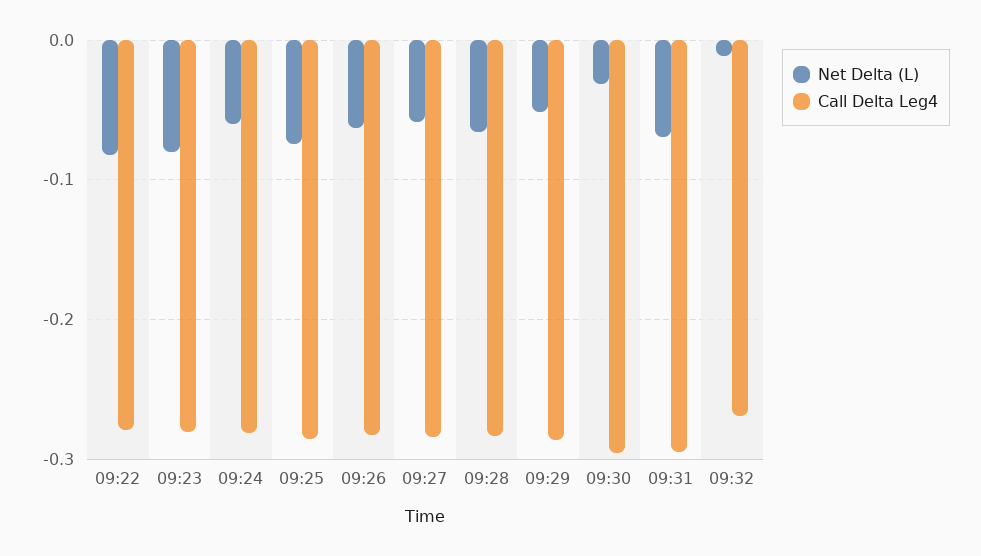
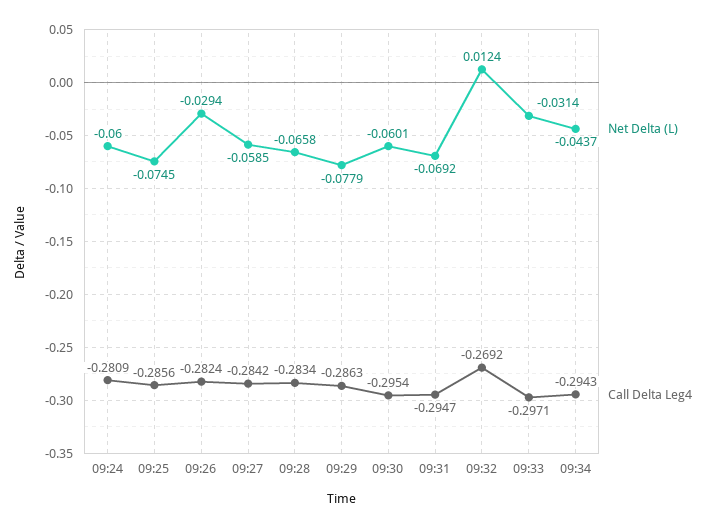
Net Delta (L), 09:22: -0.08 -> none
Call Delta Leg4, 09:22: -0.28 -> none
Net Delta (L), 09:23: -0.08 -> none
Call Delta Leg4, 09:23: -0.28 -> none
Net Delta (L), 09:26: -0.06 -> -0.0294
Net Delta (L), 09:29: -0.05 -> -0.0779
Net Delta (L), 09:30: -0.03 -> -0.0601
Net Delta (L), 09:32: -0.01 -> 0.0124
Net Delta (L), 09:33: none -> -0.0314
Call Delta Leg4, 09:33: none -> -0.2971
Net Delta (L), 09:34: none -> -0.0437
Call Delta Leg4, 09:34: none -> -0.2943

